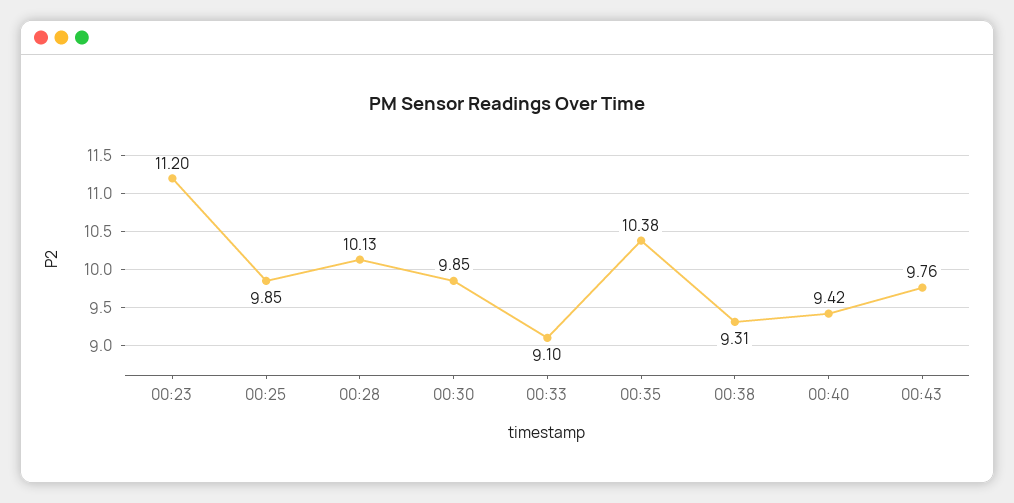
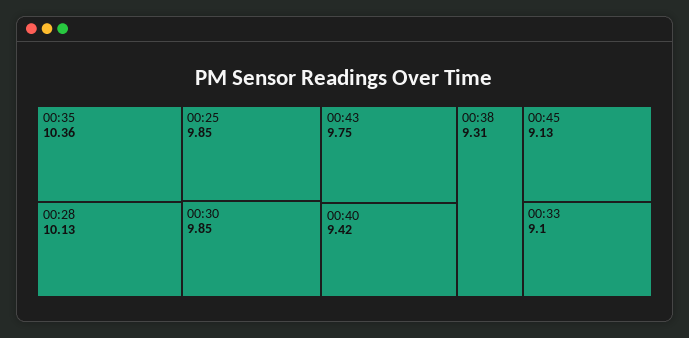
00:23: 11.2 -> none
00:35: 10.38 -> 10.36
00:43: 9.76 -> 9.75
00:45: none -> 9.13

